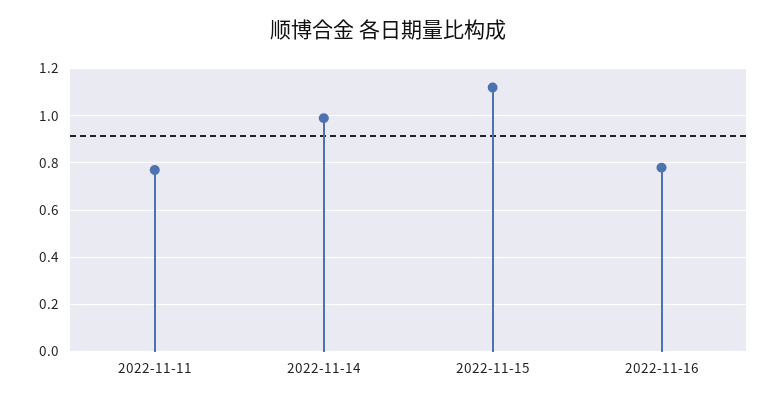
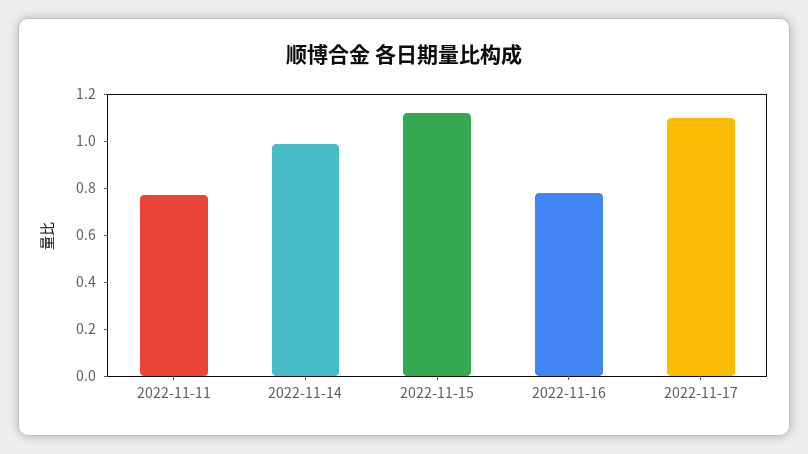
2022-11-17: none -> 1.1

